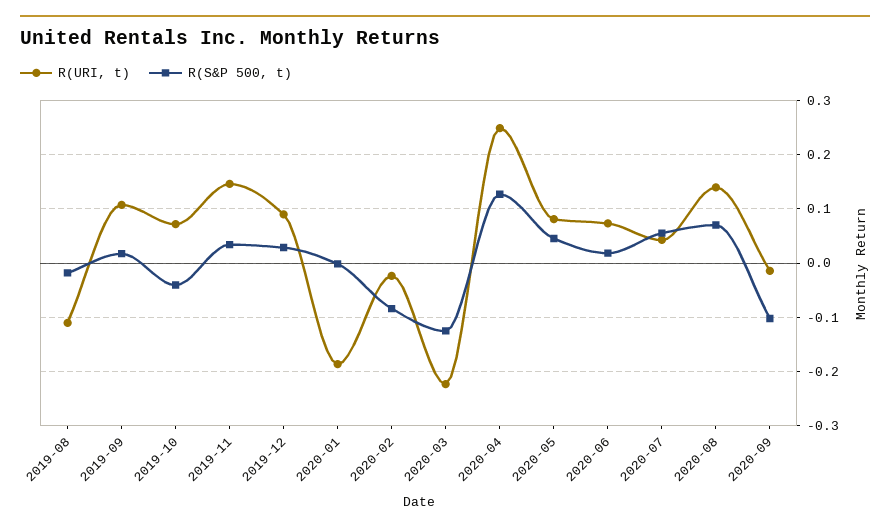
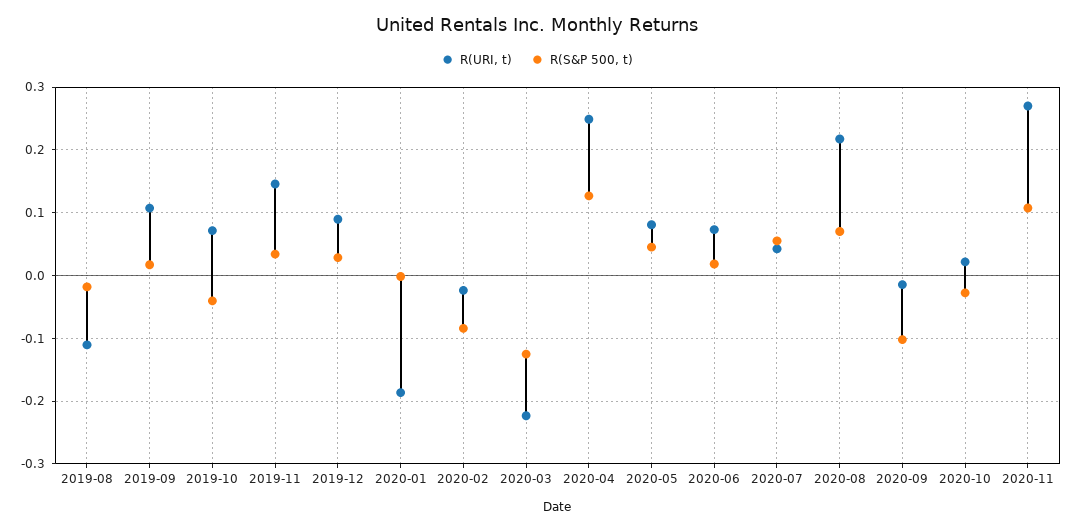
R(URI, t), 2020-08: 0.14 -> 0.22
R(URI, t), 2020-10: none -> 0.02
R(S&P 500, t), 2020-10: none -> -0.03
R(URI, t), 2020-11: none -> 0.27
R(S&P 500, t), 2020-11: none -> 0.11

